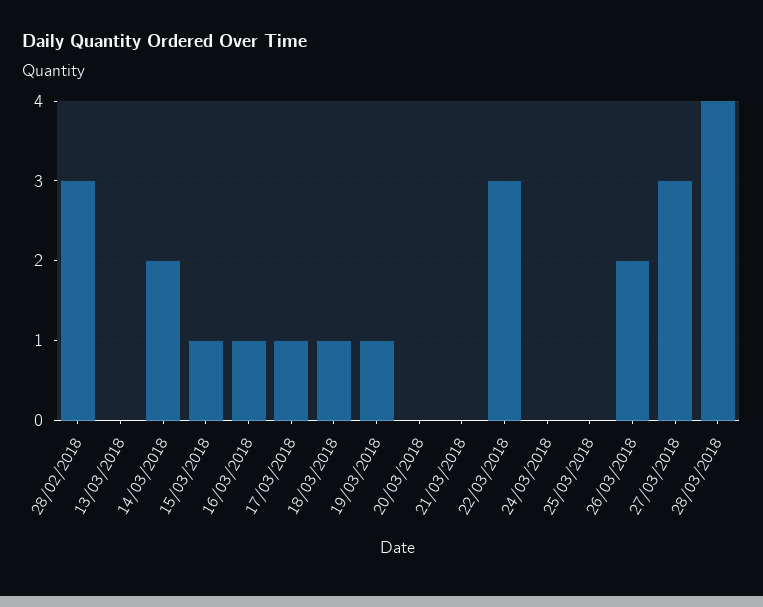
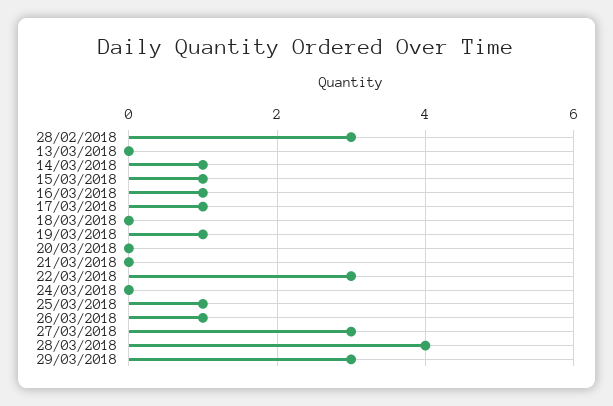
14/03/2018: 2 -> 1
18/03/2018: 1 -> 0
25/03/2018: 0 -> 1
26/03/2018: 2 -> 1
29/03/2018: none -> 3

